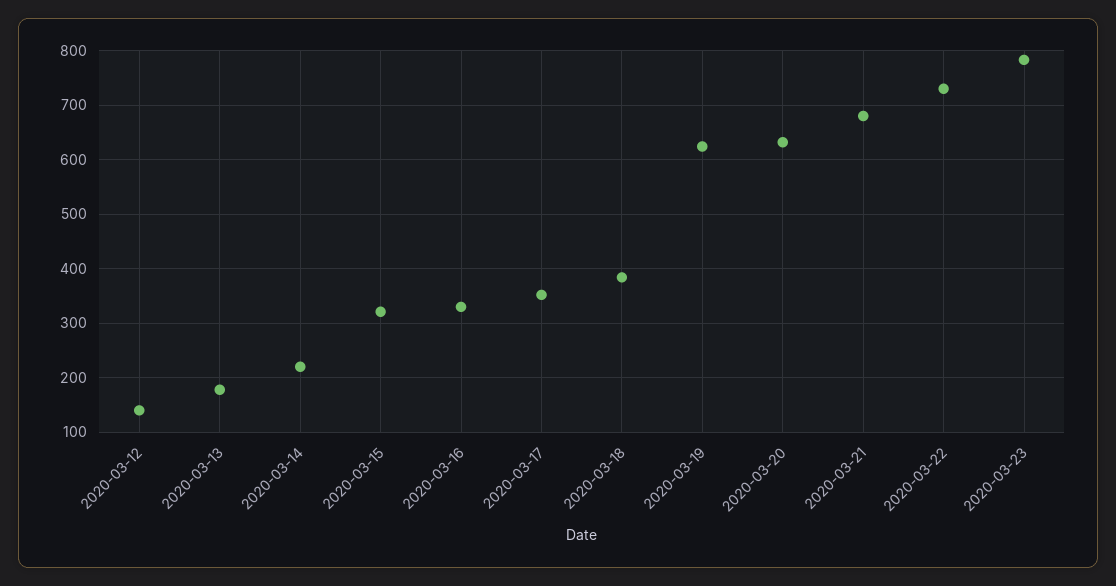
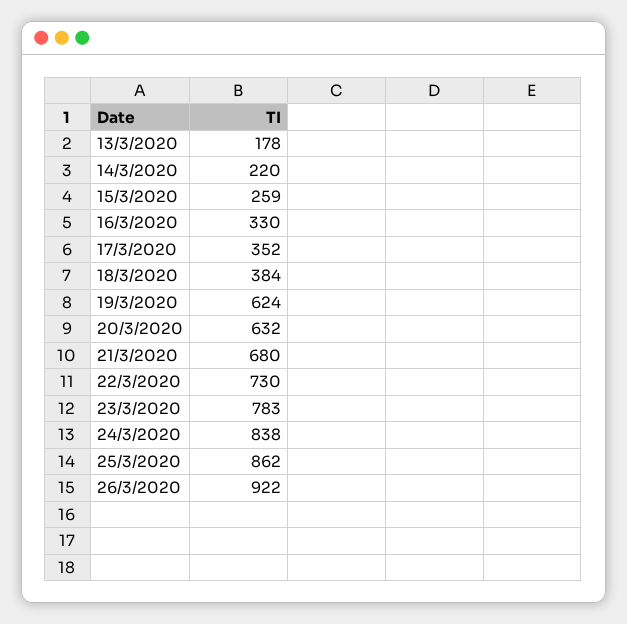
2020-03-12: 140 -> none
2020-03-15: 320 -> 259
24/3/2020: none -> 838
25/3/2020: none -> 862
26/3/2020: none -> 922

